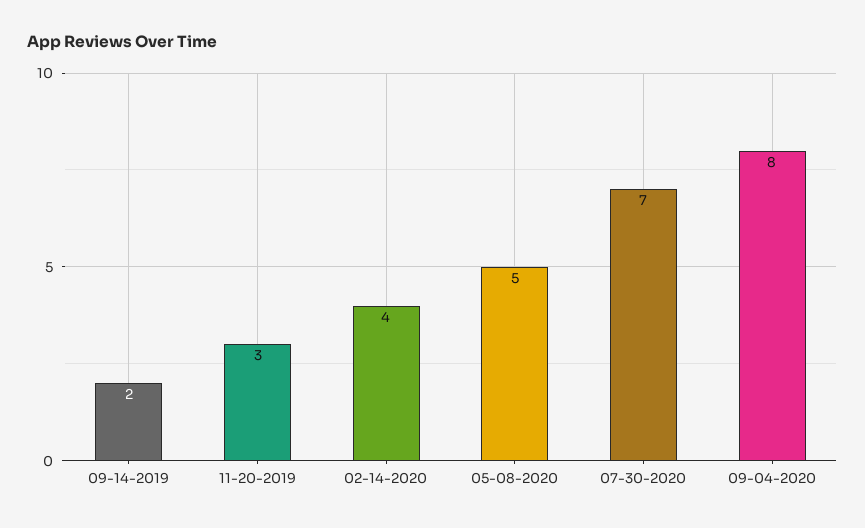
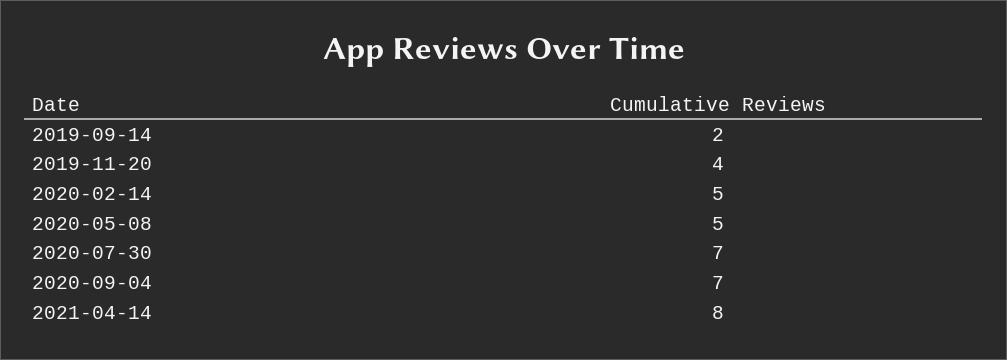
11-20-2019: 3 -> 4
02-14-2020: 4 -> 5
09-04-2020: 8 -> 7
2021-04-14: none -> 8

